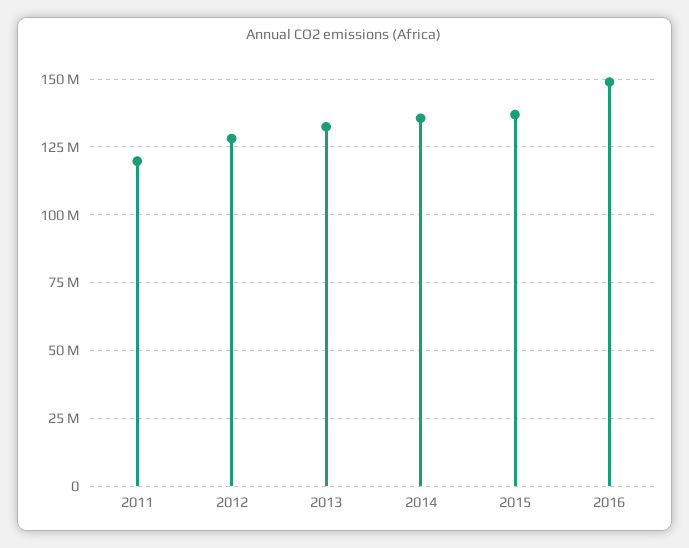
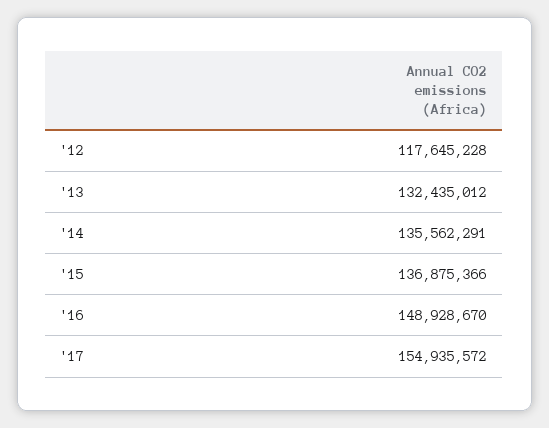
2011: 120000000 -> none
2012: 127500000 -> 117645228
'17: none -> 154935572

